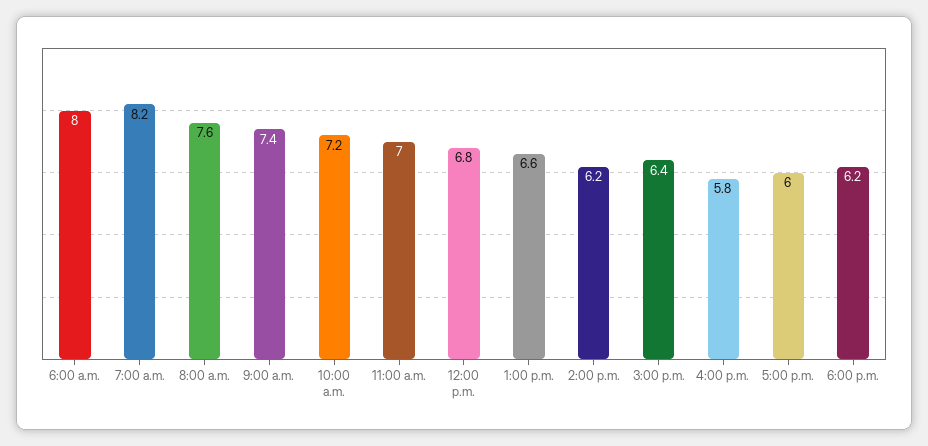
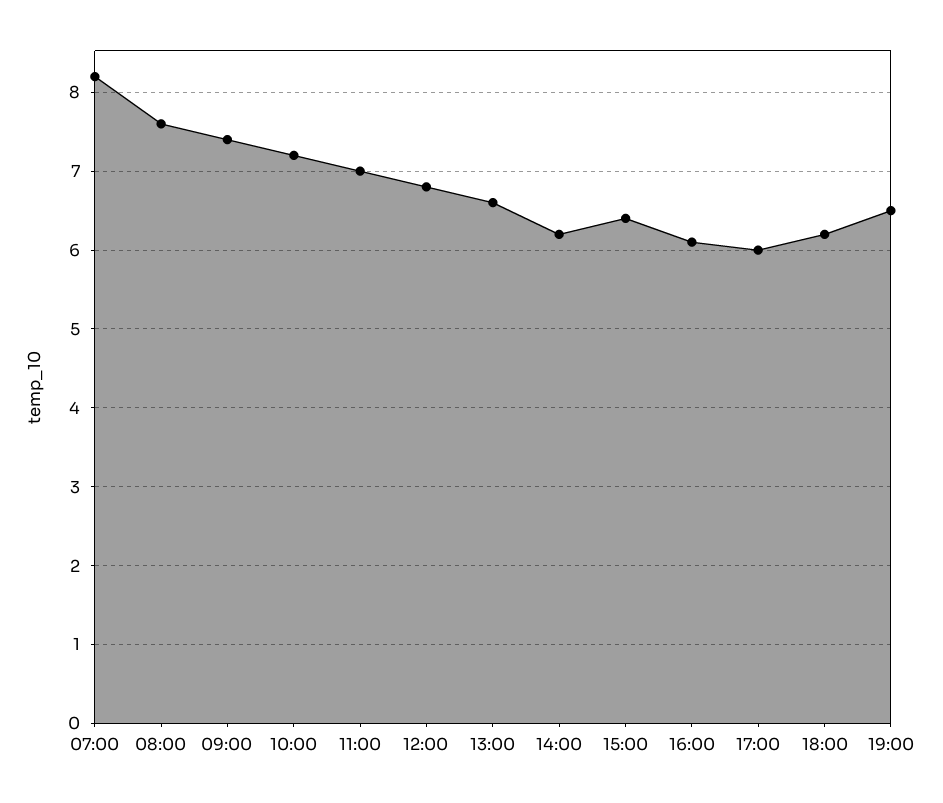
6:00 a.m.: 8 -> none
4:00 p.m.: 5.8 -> 6.1
19:00: none -> 6.5

